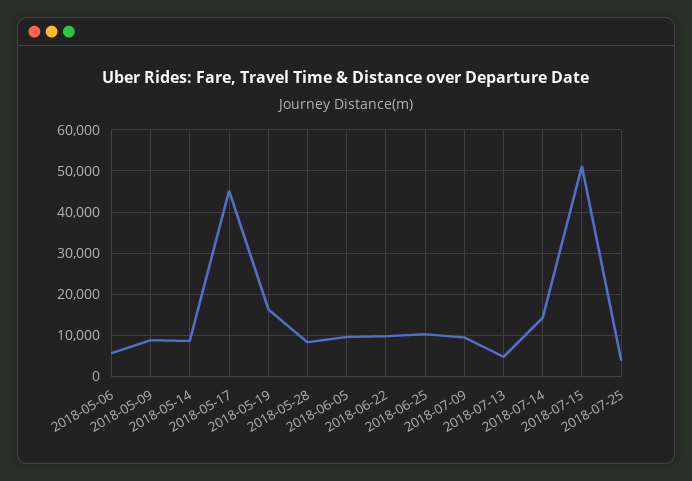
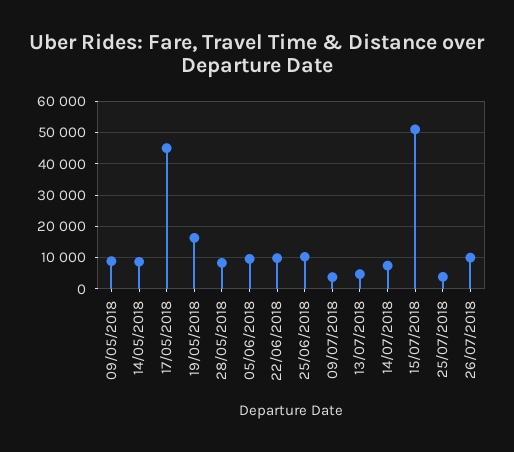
2018-05-06: 6000 -> none
2018-07-09: 10000 -> 4000
2018-07-14: 14000 -> 8000
26/07/2018: none -> 10000

